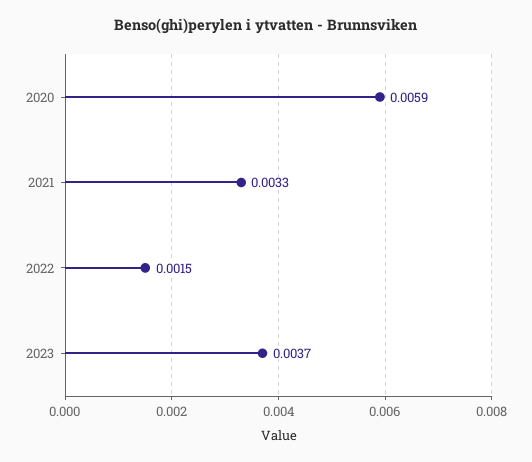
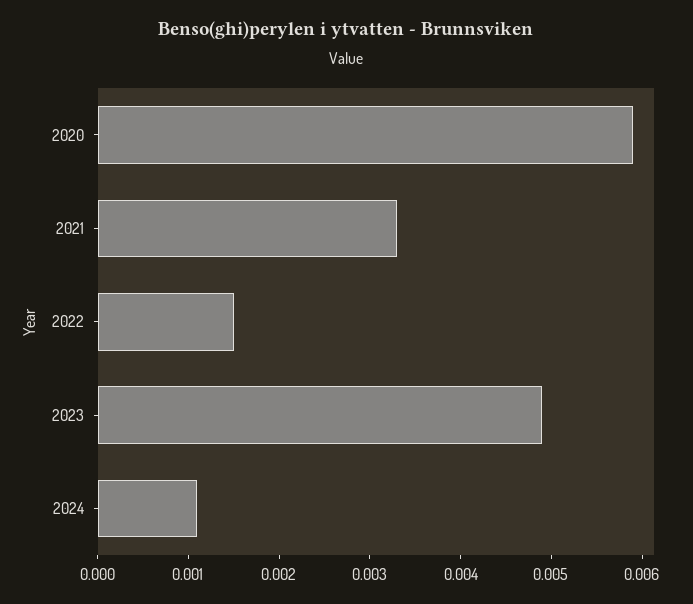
2023: 0.0037 -> 0.0049
2024: none -> 0.0011

